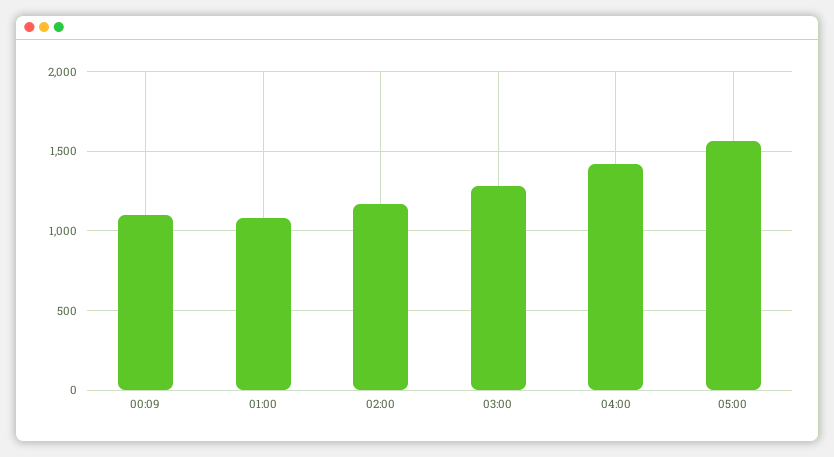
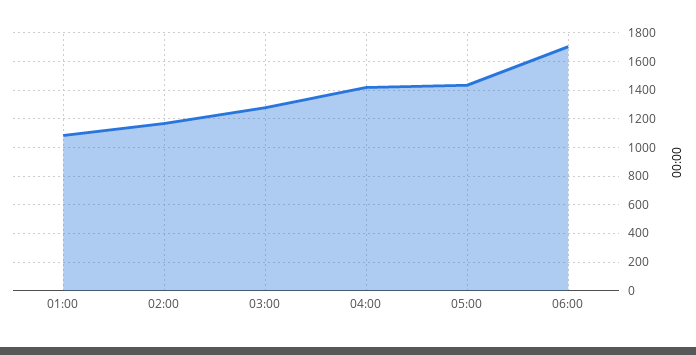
00:09: 1100 -> none
05:00: 1550 -> 1450
06:00: none -> 1700

